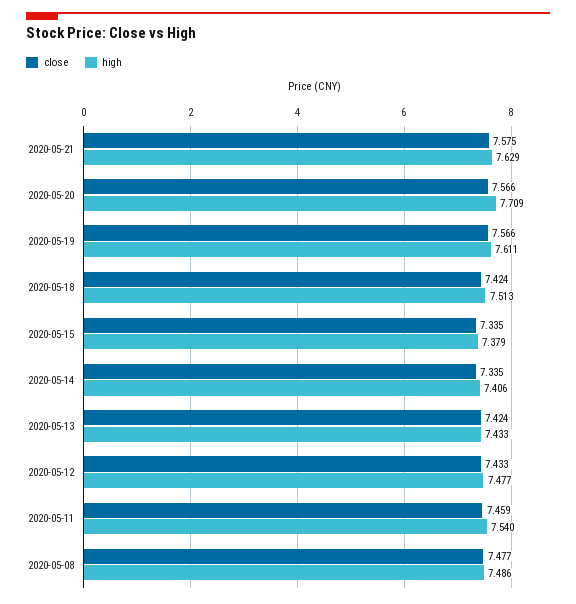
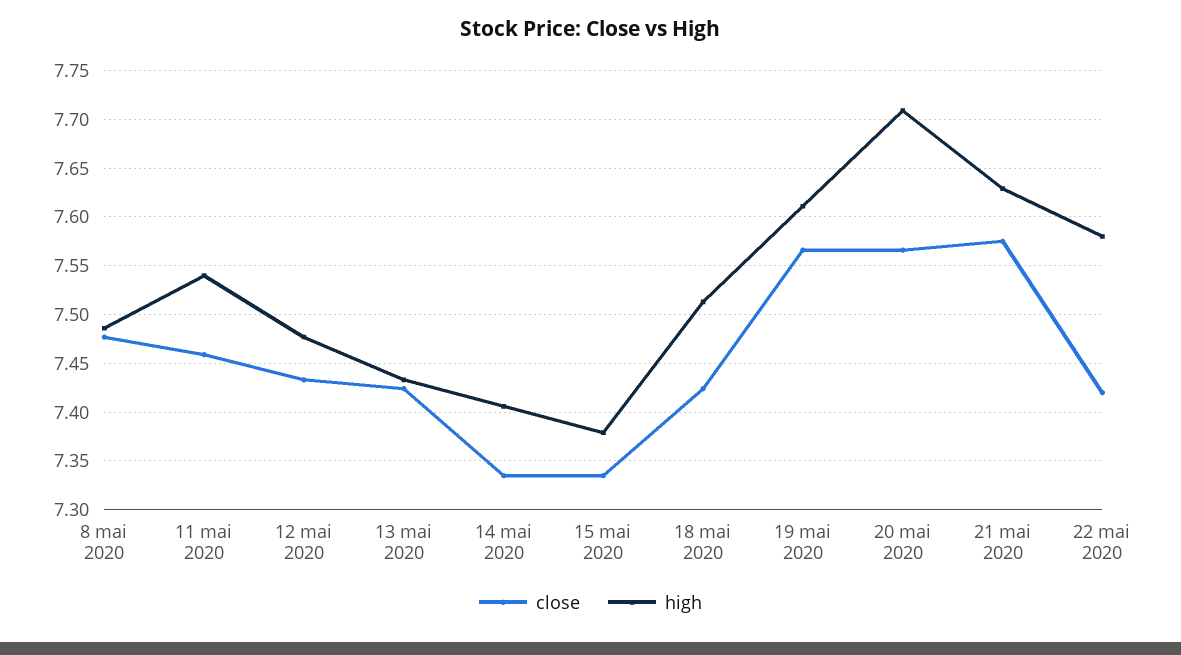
close, 22 mai 2020: none -> 7.42
high, 22 mai 2020: none -> 7.58

